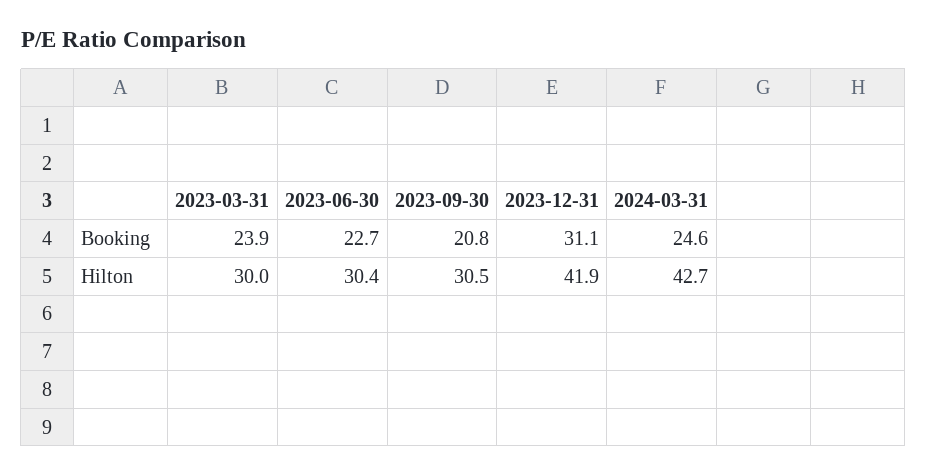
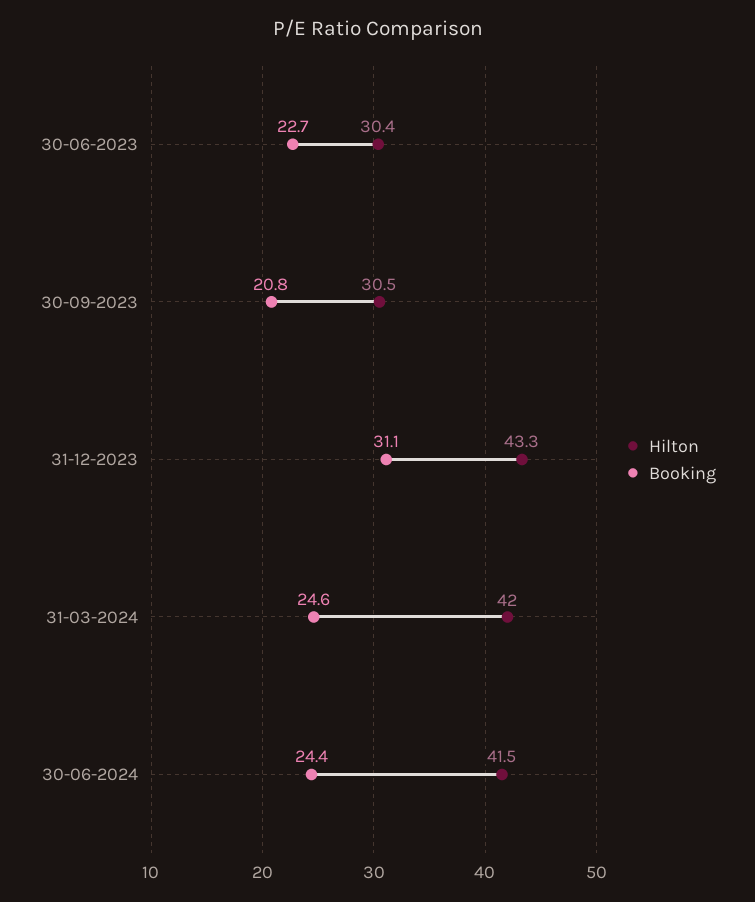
Booking, 2023-03-31: 23.9 -> none
Hilton, 2023-03-31: 30 -> none
Hilton, 2023-12-31: 41.9 -> 43.3
Hilton, 2024-03-31: 42.7 -> 42
Hilton, 30-06-2024: none -> 41.5
Booking, 30-06-2024: none -> 24.4

